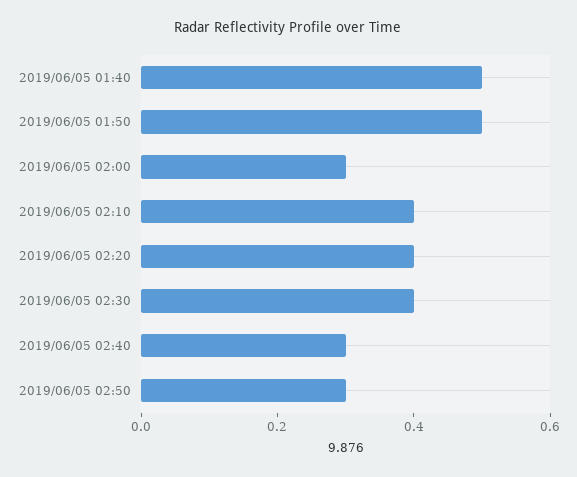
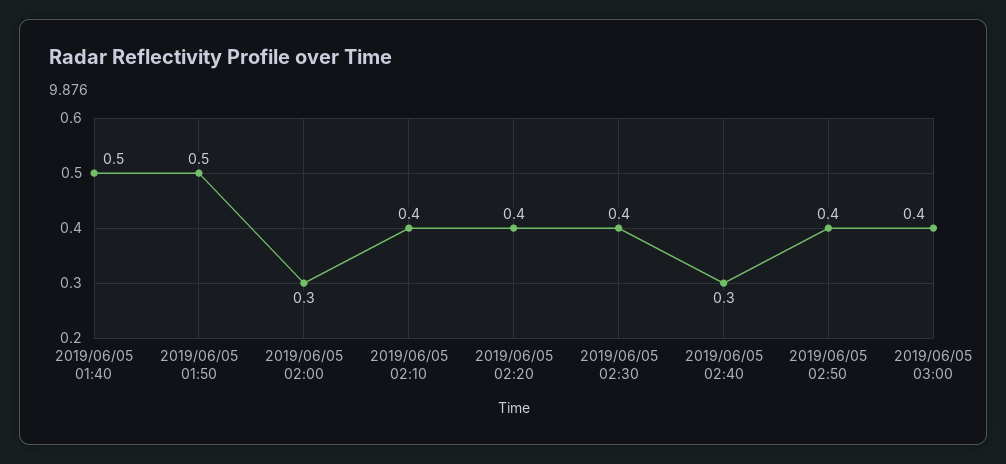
2019/06/05 02:50: 0.3 -> 0.4
2019/06/05 03:00: none -> 0.4

